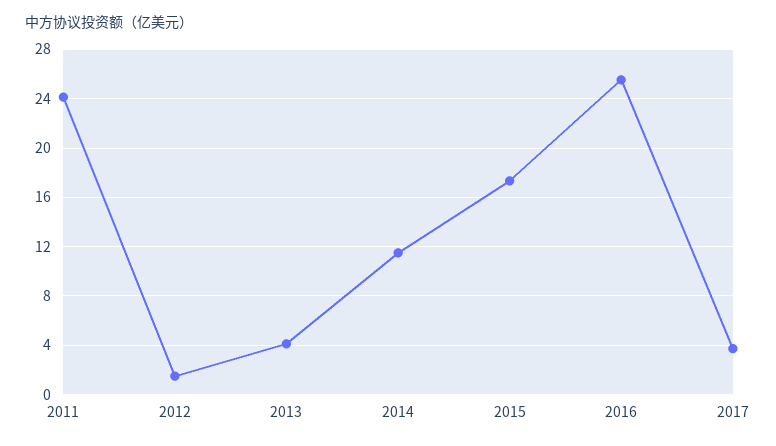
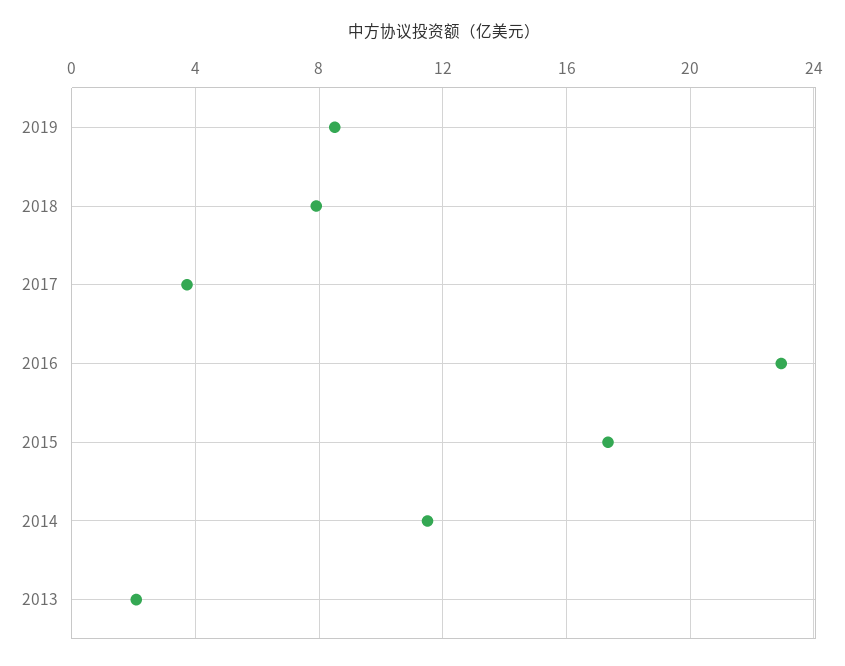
2011: 24 -> none
2012: 1.5 -> none
2013: 4 -> 2
2016: 25.5 -> 23
2019: none -> 8.5
2018: none -> 8

